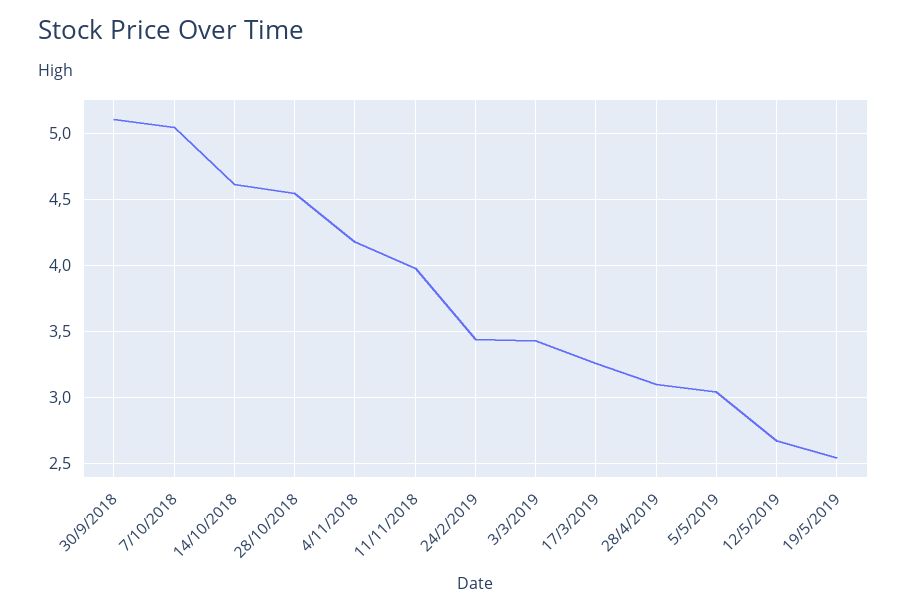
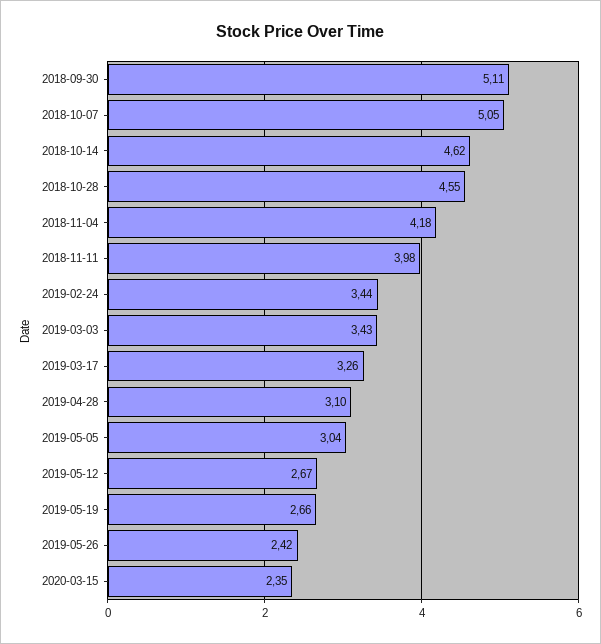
19/5/2019: 2.55 -> 2.66
2019-05-26: none -> 2.42
2020-03-15: none -> 2.35

